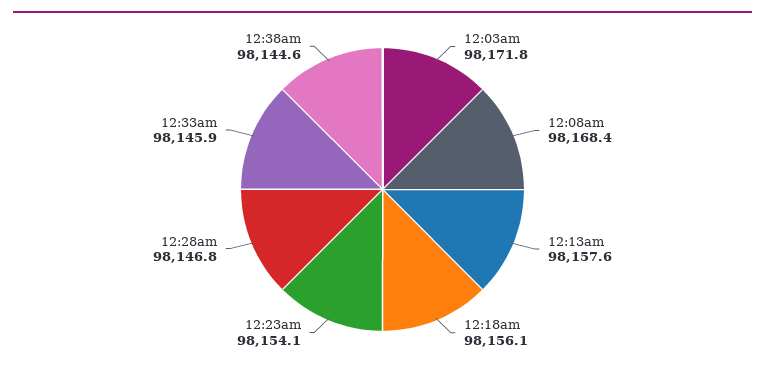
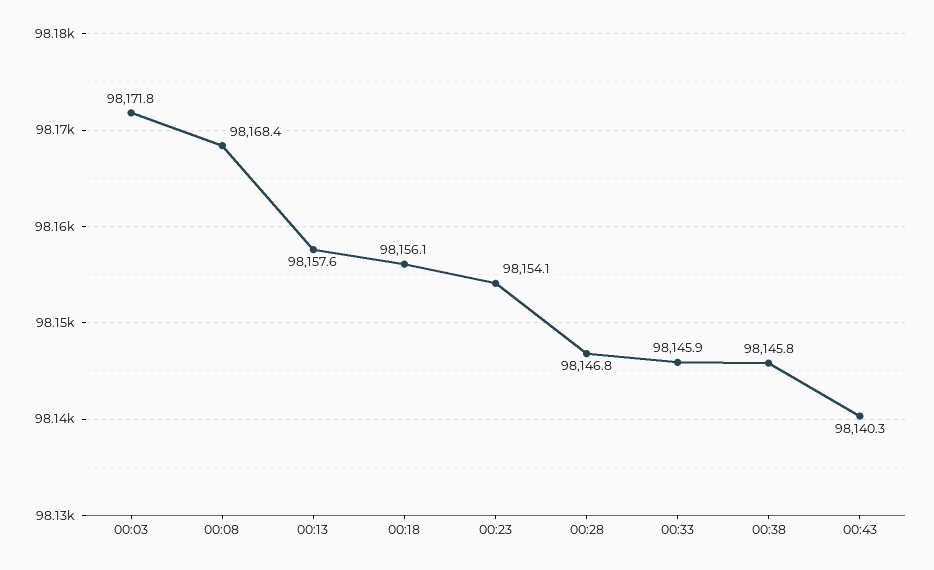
12:38am: 98144.6 -> 98145.8
00:43: none -> 98140.3

